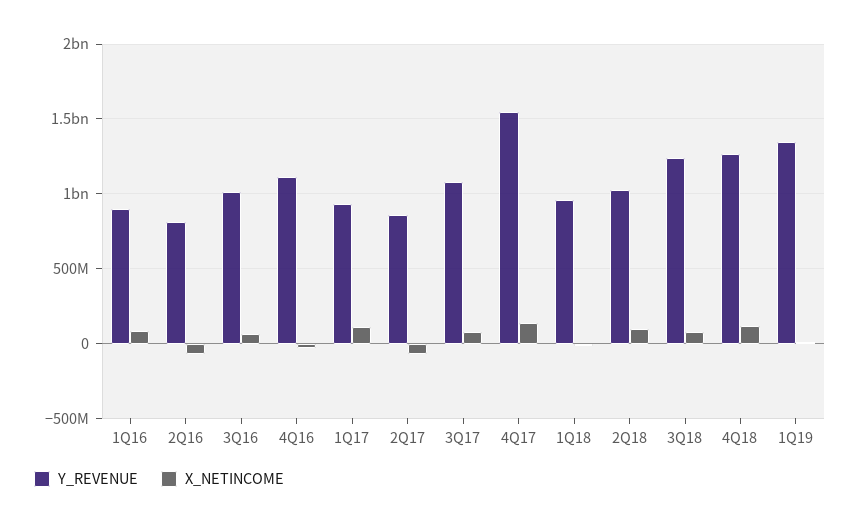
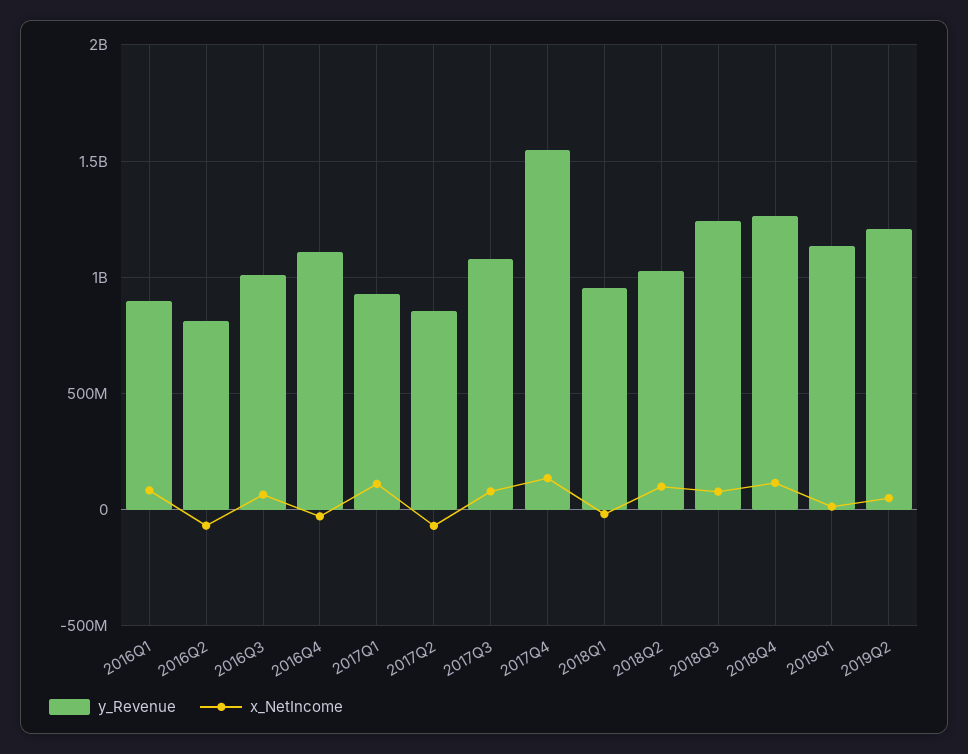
Y_REVENUE, 1Q19: 1350000000 -> 1150000000
Y_REVENUE, 2019Q2: none -> 1200000000
X_NETINCOME, 2019Q2: none -> 50000000

